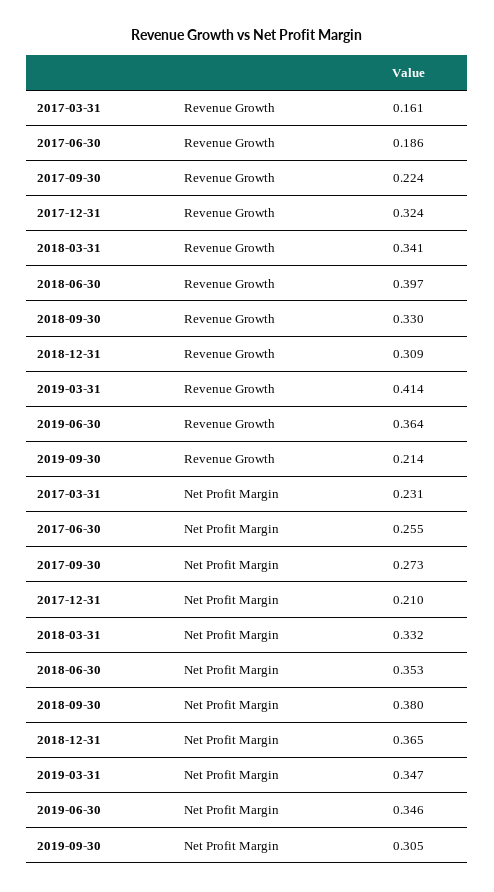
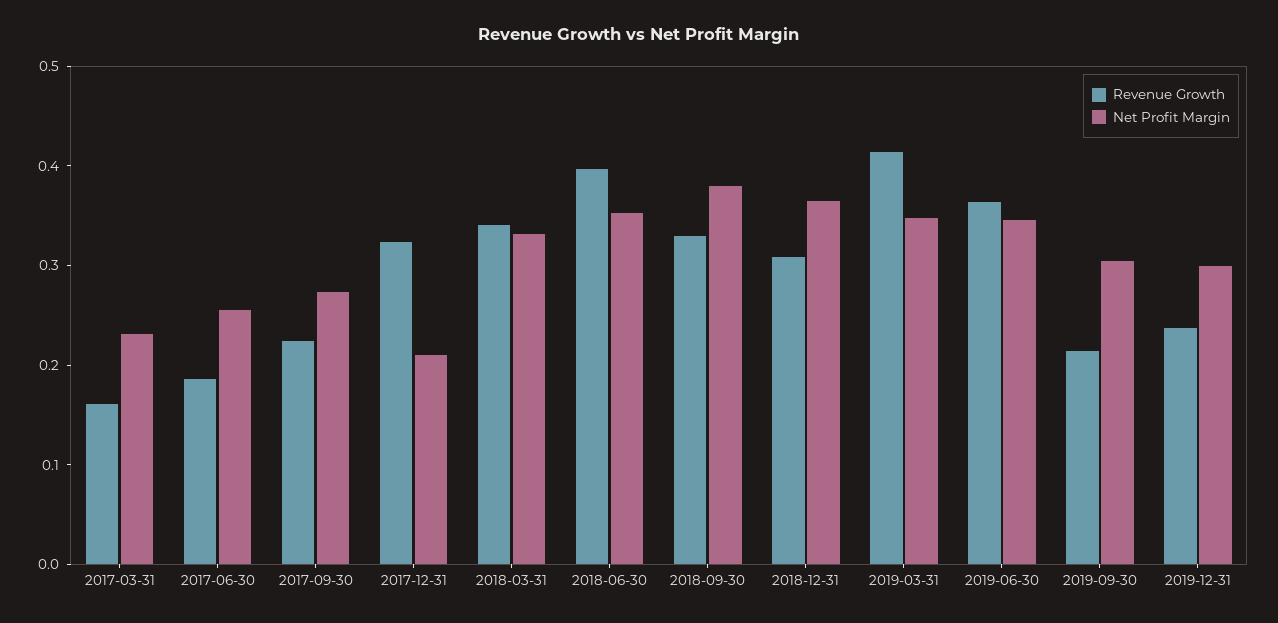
Revenue Growth, 2019-12-31: none -> 0.24
Net Profit Margin, 2019-12-31: none -> 0.3

